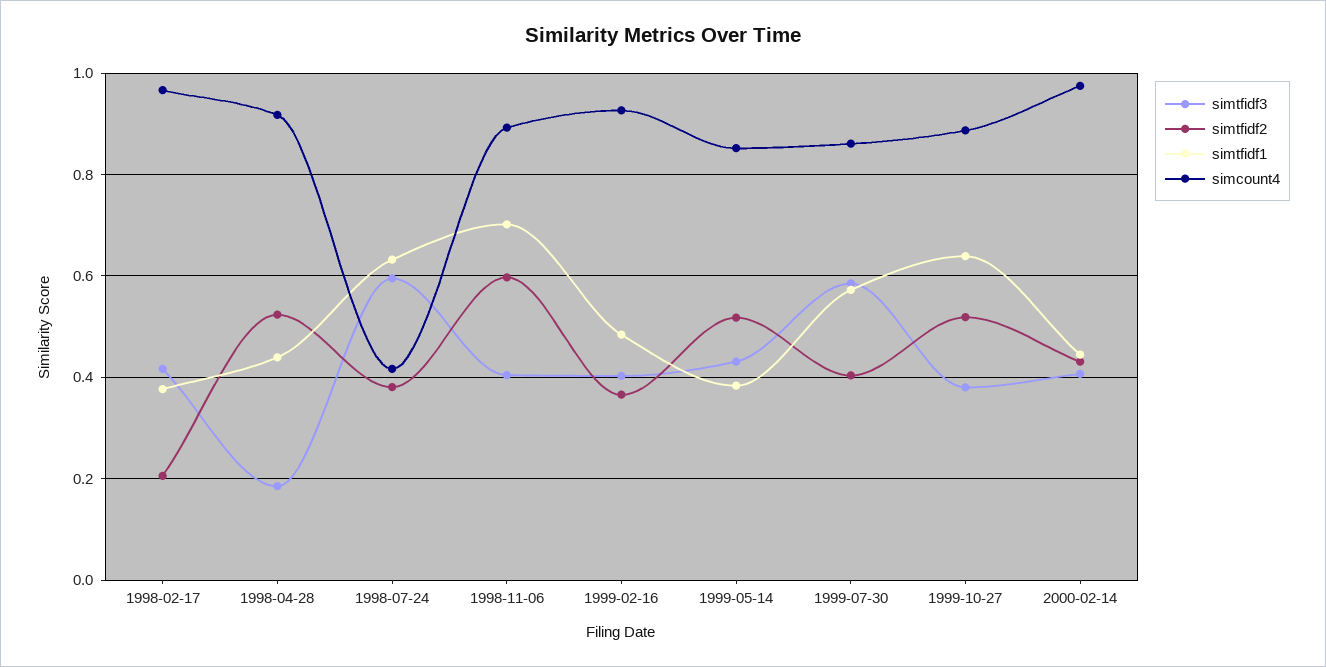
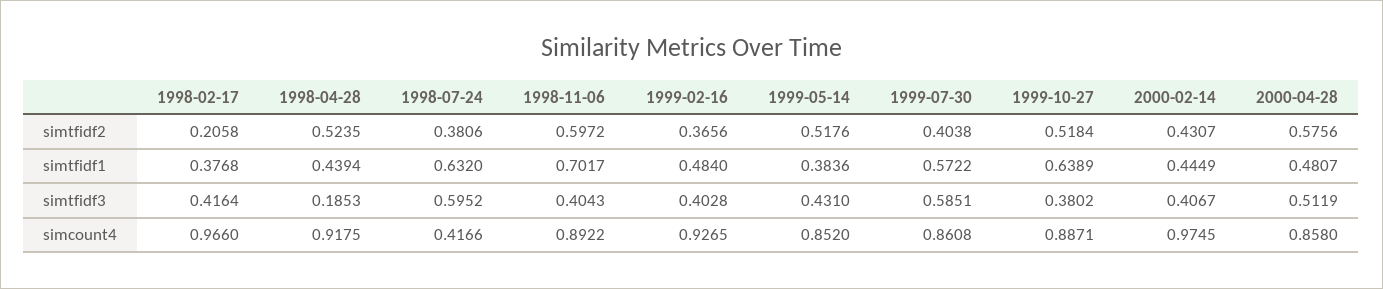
simtfidf2, 2000-04-28: none -> 0.5756
simtfidf1, 2000-04-28: none -> 0.4807
simtfidf3, 2000-04-28: none -> 0.5119
simcount4, 2000-04-28: none -> 0.858

